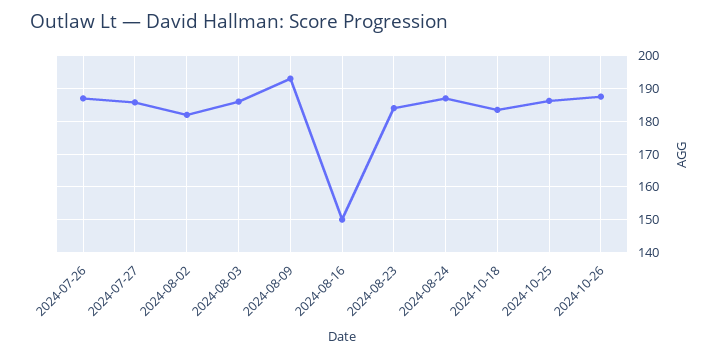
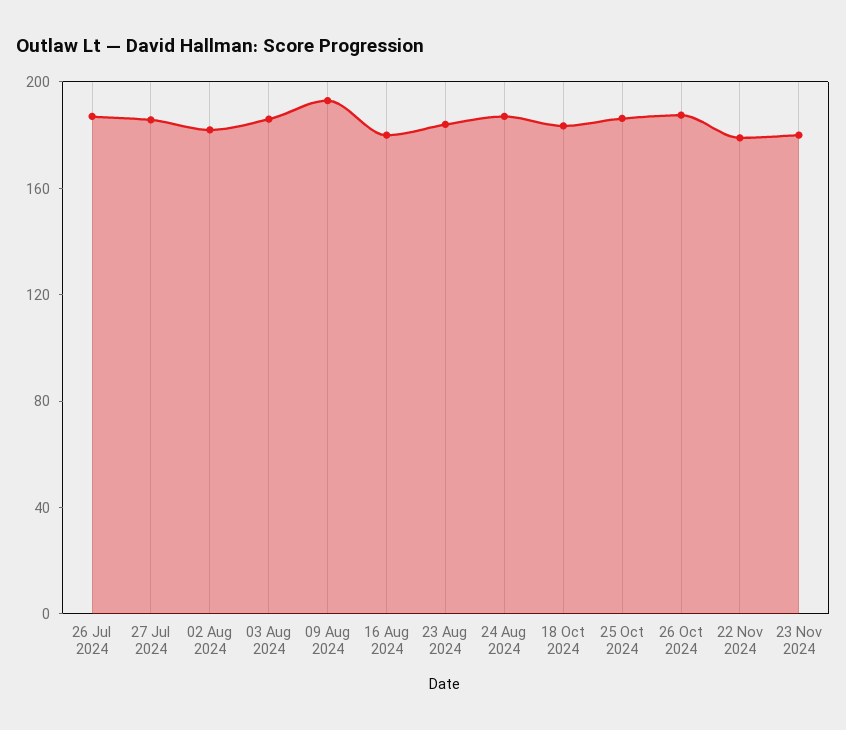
2024-08-16: 150 -> 180
22 Nov 2024: none -> 180
23 Nov 2024: none -> 180

